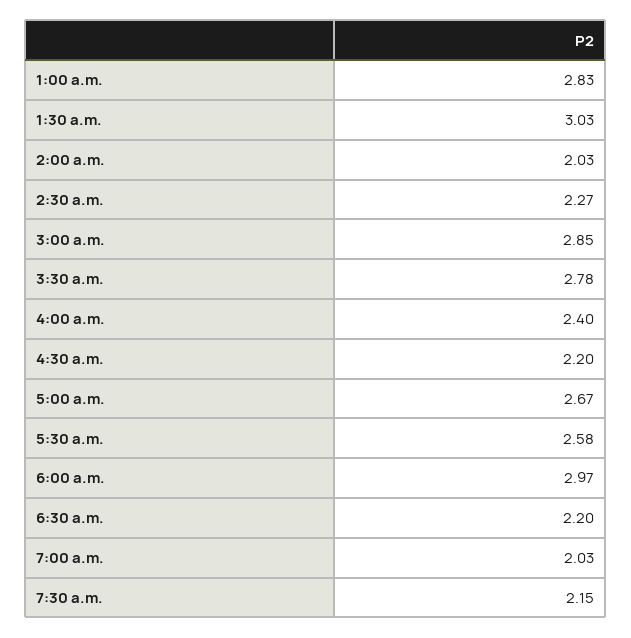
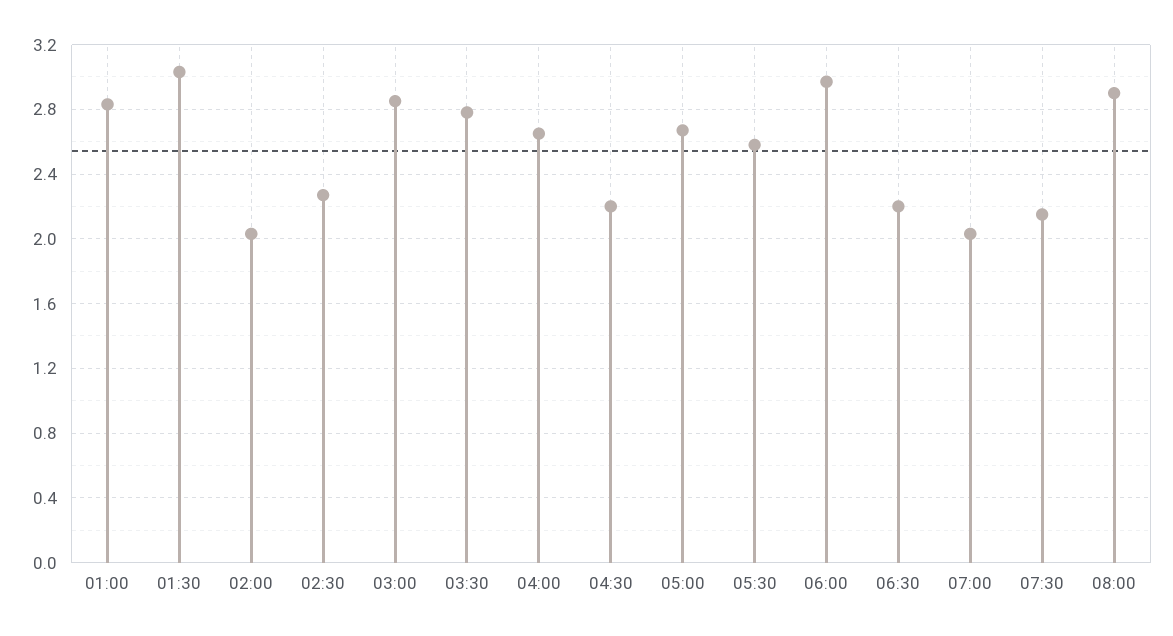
4:00 a.m.: 2.4 -> 2.65
08:00: none -> 2.9

